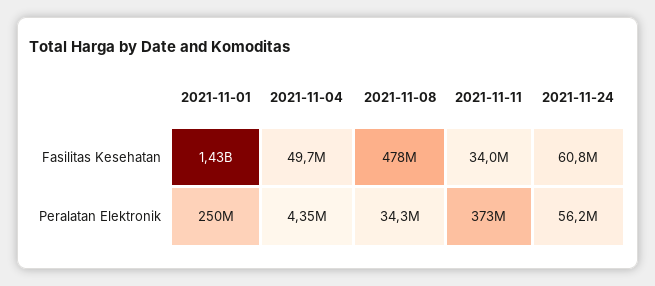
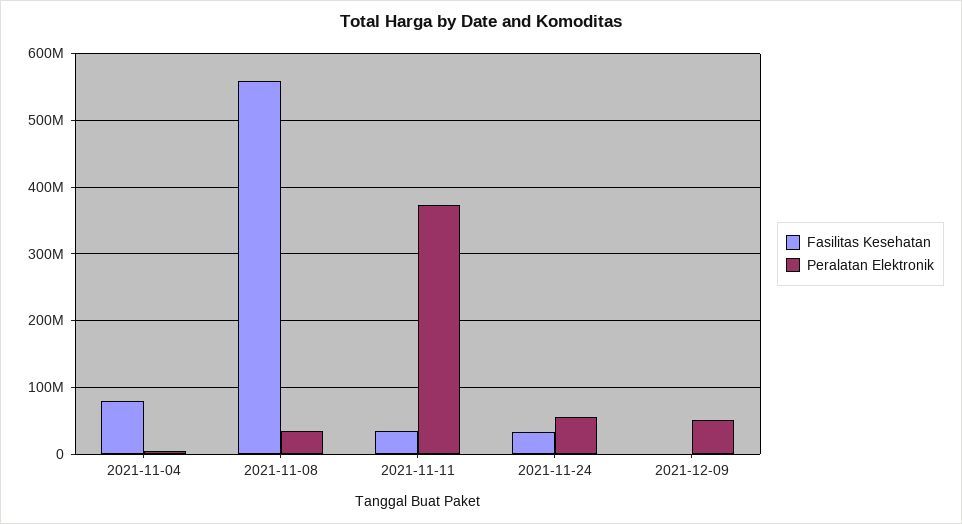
Fasilitas Kesehatan, 2021-11-01: 1430000000 -> none
Fasilitas Kesehatan, 2021-11-04: 49700000 -> 80000000
Fasilitas Kesehatan, 2021-11-08: 478000000 -> 560000000
Fasilitas Kesehatan, 2021-11-24: 60800000 -> 30000000
Peralatan Elektronik, 2021-11-01: 250000000 -> none
Fasilitas Kesehatan, 2021-12-09: none -> 0
Peralatan Elektronik, 2021-12-09: none -> 50000000

